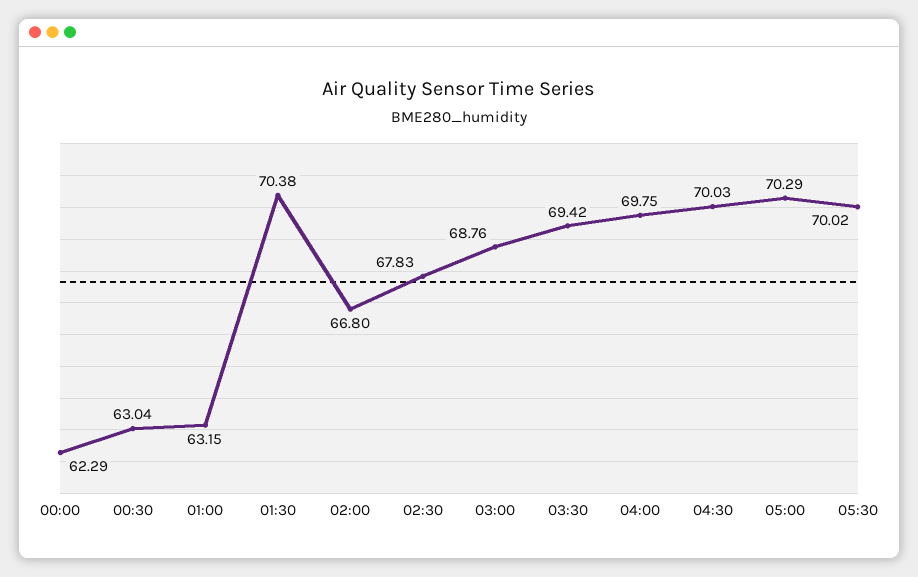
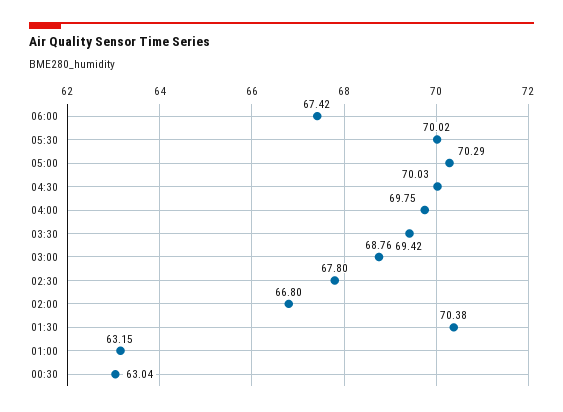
00:00: 62.29 -> none
02:30: 67.83 -> 67.8
06:00: none -> 67.42

